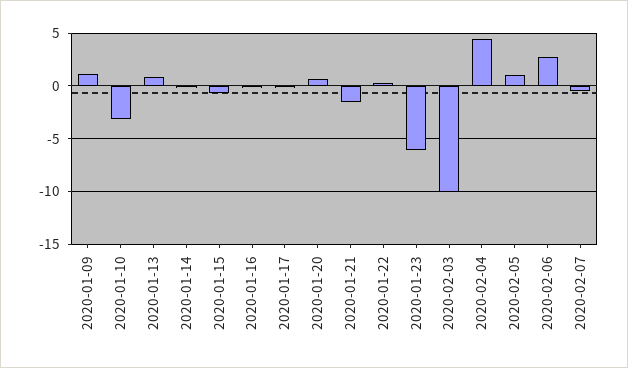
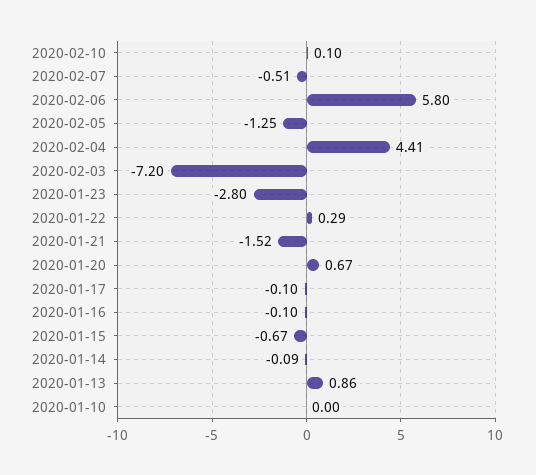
2020-01-09: 1 -> none
2020-01-10: -3 -> 0
2020-01-23: -6 -> -2.8
2020-02-03: -10 -> -7.2
2020-02-05: 1 -> -1.25
2020-02-06: 3 -> 5.8
2020-02-10: none -> 0.1

